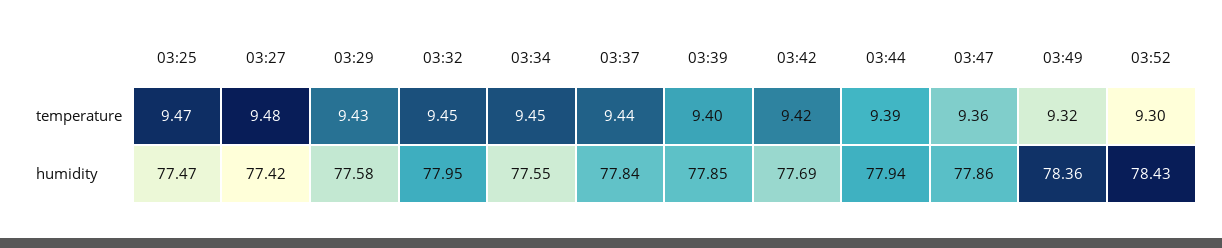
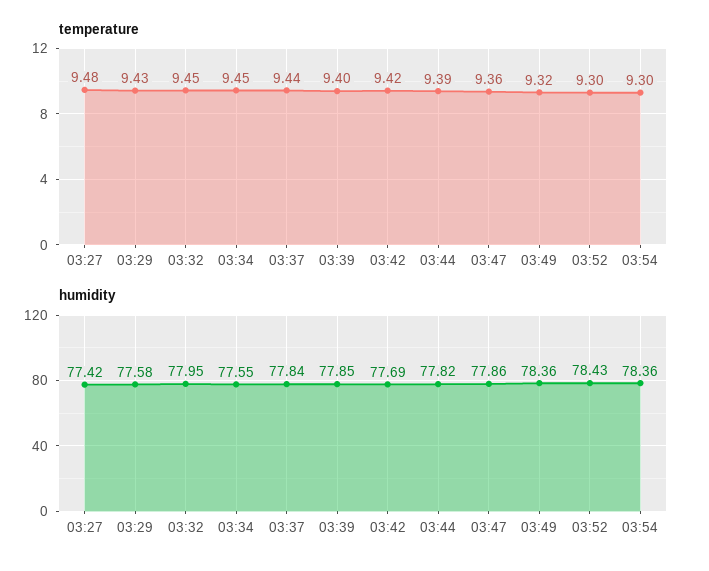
temperature, 03:25: 9.47 -> none
humidity, 03:25: 77.47 -> none
humidity, 03:44: 77.94 -> 77.82
temperature, 03:54: none -> 9.3
humidity, 03:54: none -> 78.36

